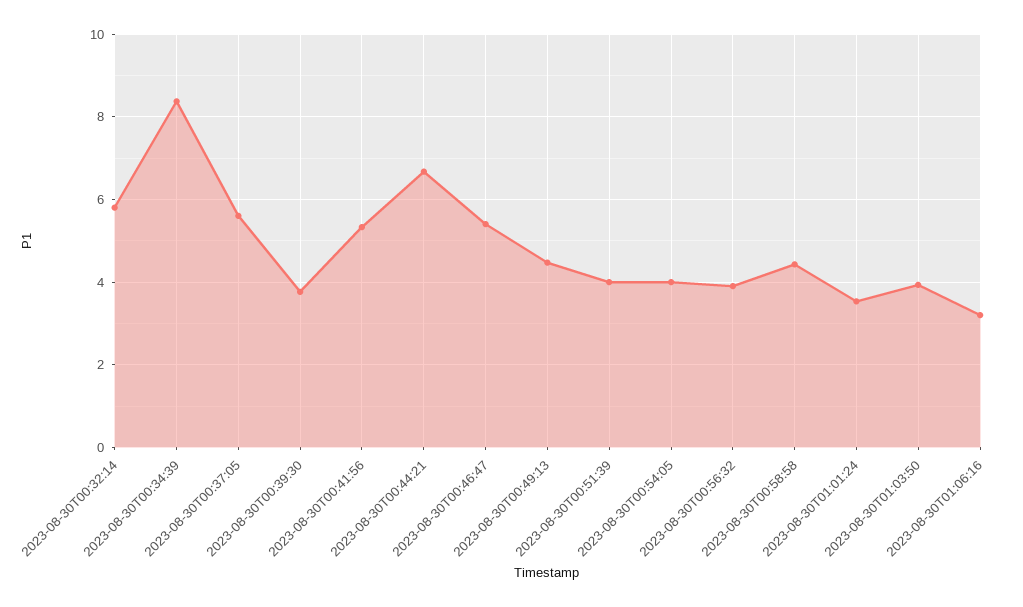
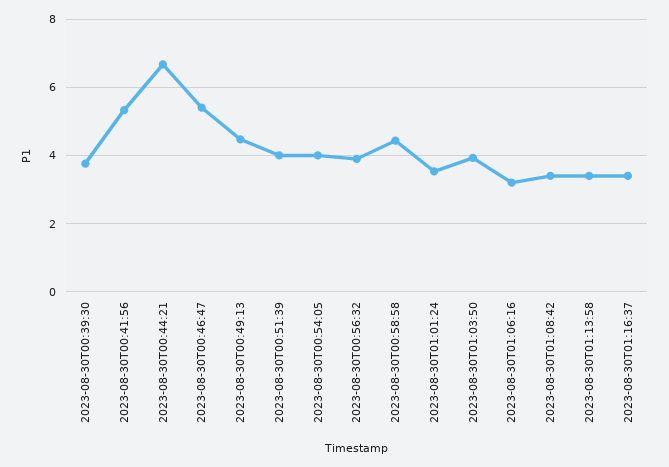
2023-08-30T00:32:14: 5.8 -> none
2023-08-30T00:34:39: 8.4 -> none
2023-08-30T00:37:05: 5.6 -> none
2023-08-30T01:08:42: none -> 3.4
2023-08-30T01:13:58: none -> 3.4
2023-08-30T01:16:37: none -> 3.4

